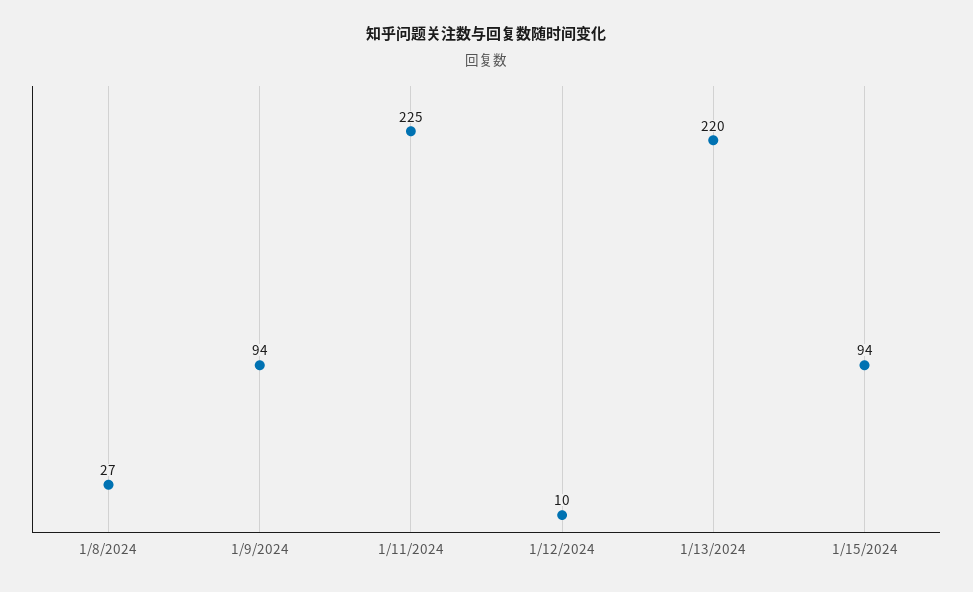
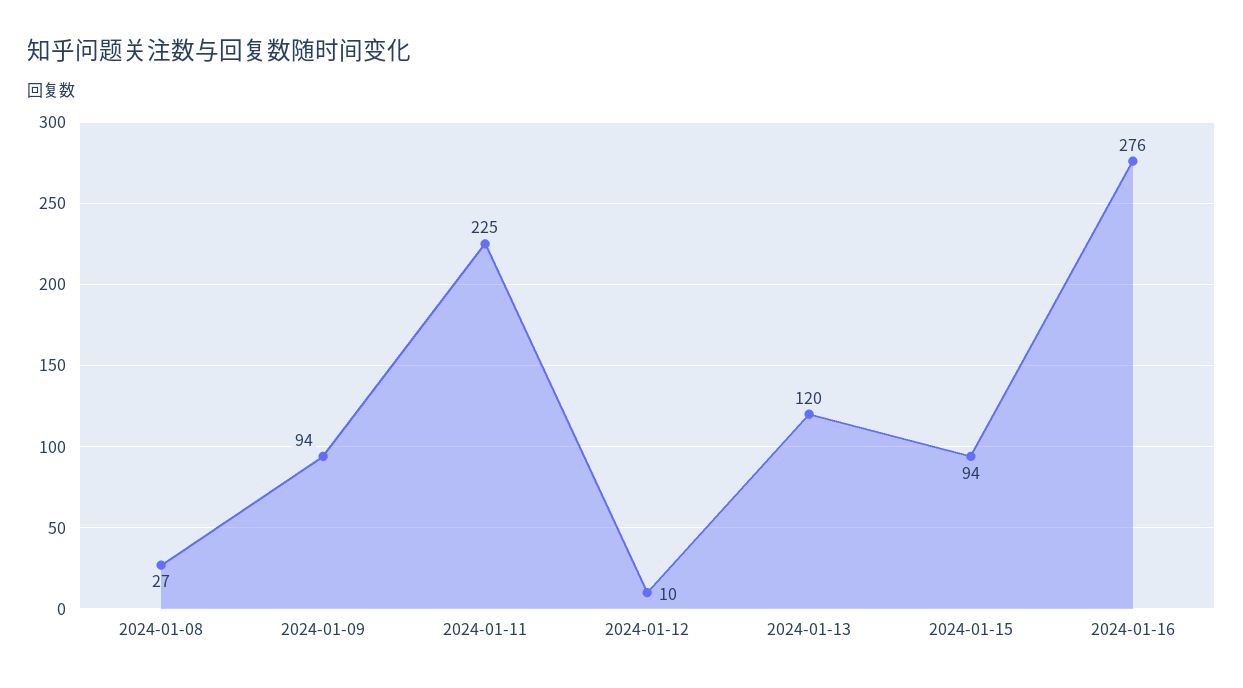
1/13/2024: 220 -> 120
2024-01-16: none -> 276

